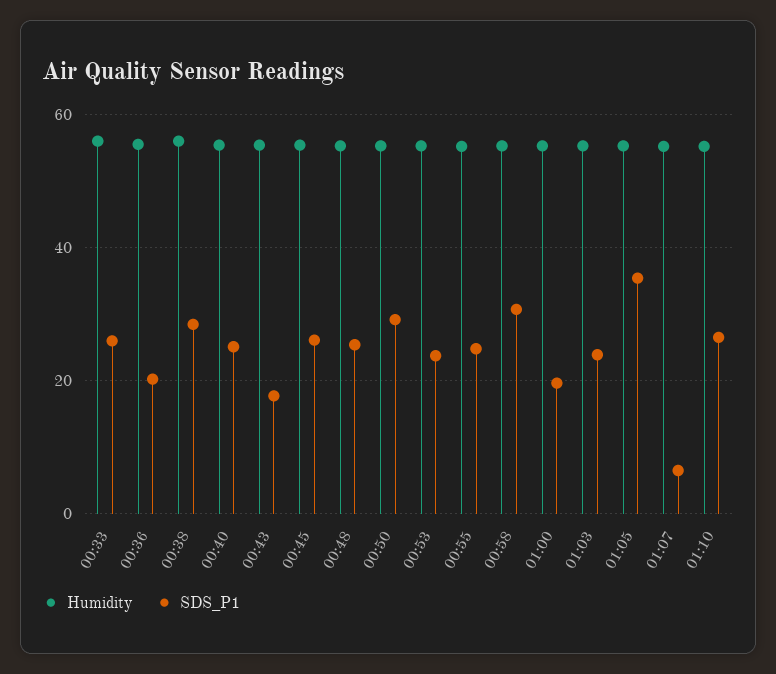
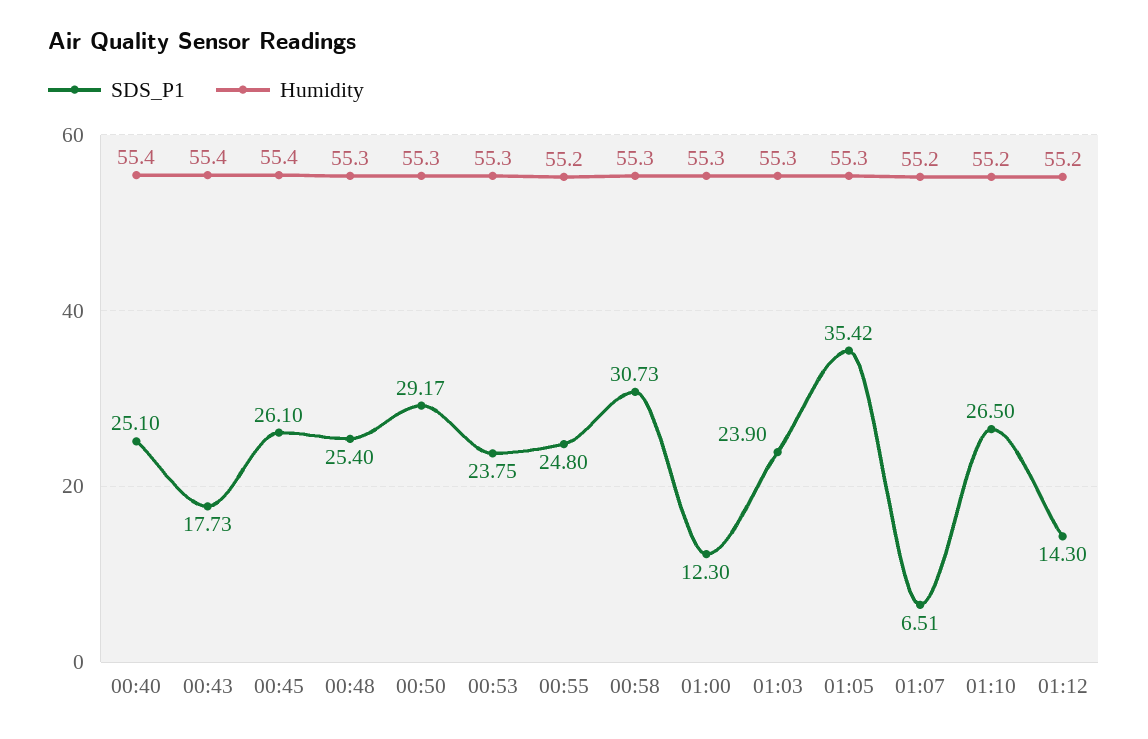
Humidity, 00:33: 56 -> none
SDS_P1, 00:33: 26 -> none
Humidity, 00:36: 56 -> none
SDS_P1, 00:36: 20 -> none
Humidity, 00:38: 56 -> none
SDS_P1, 00:38: 28 -> none
SDS_P1, 01:00: 20 -> 12.3
SDS_P1, 01:12: none -> 14.3
Humidity, 01:12: none -> 55.2

